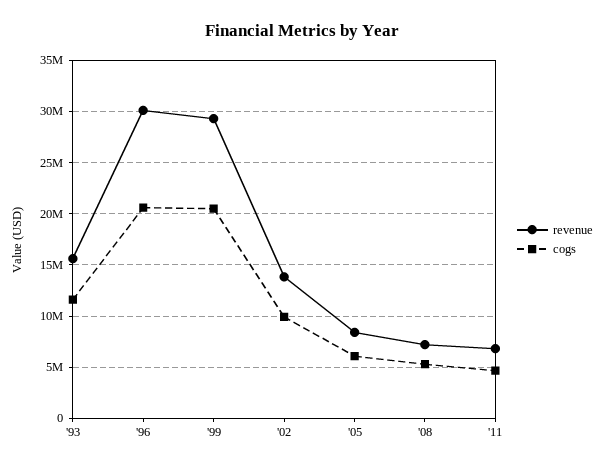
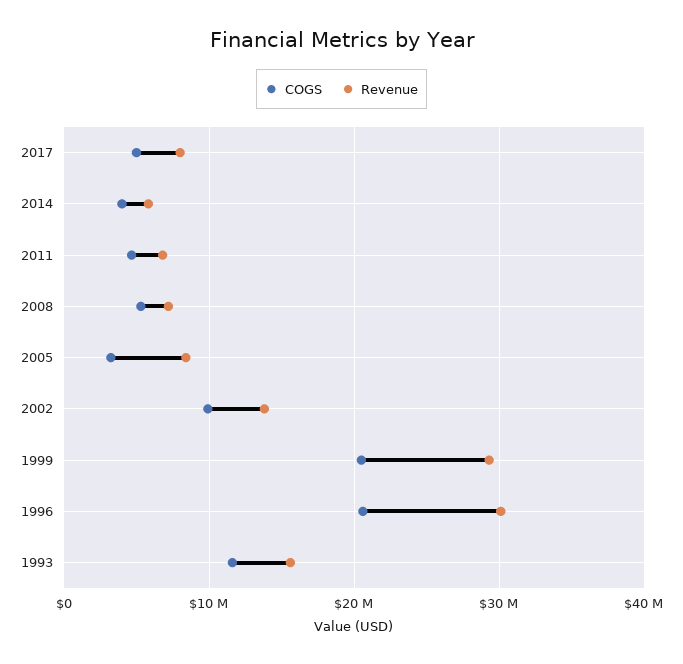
cogs, '05: 6000000 -> 3000000
cogs, 2017: none -> 5000000
revenue, 2017: none -> 8000000
cogs, 2014: none -> 4000000
revenue, 2014: none -> 6000000

